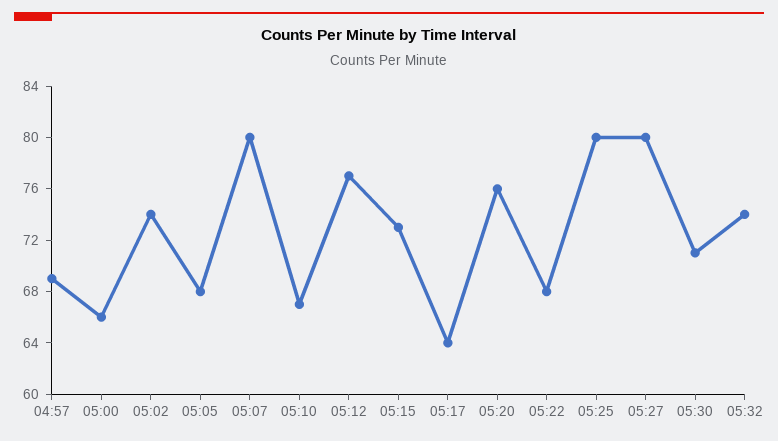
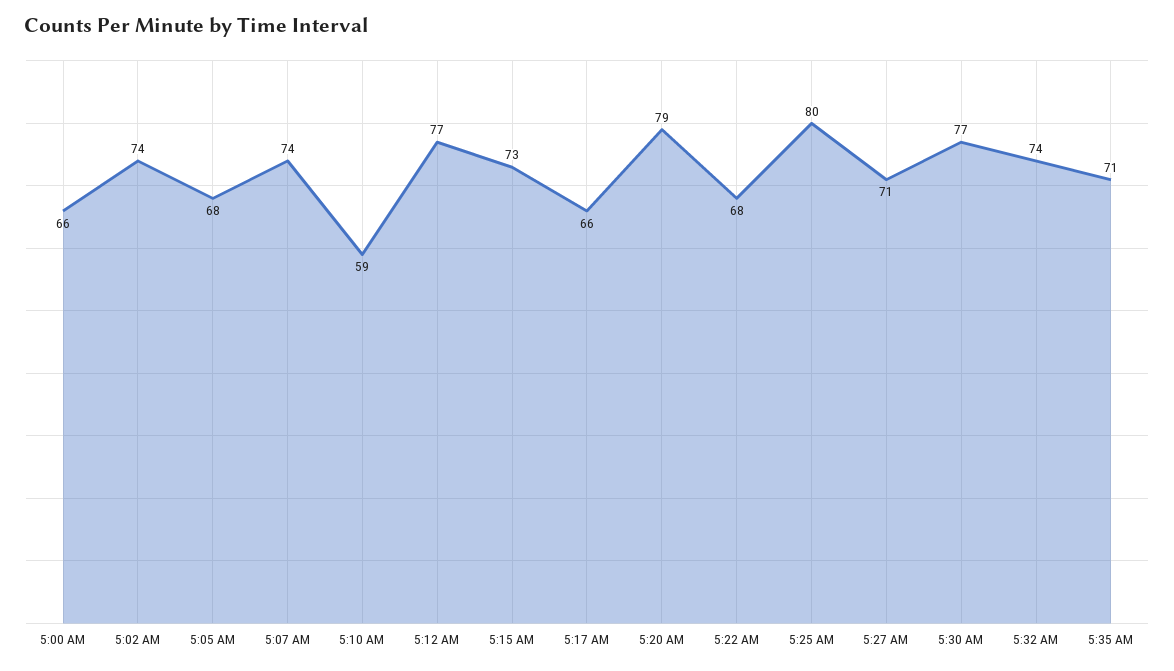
04:57: 69 -> none
05:07: 80 -> 74
05:10: 67 -> 59
05:17: 64 -> 66
05:20: 76 -> 79
05:27: 80 -> 71
05:30: 71 -> 77
5:35 AM: none -> 71

